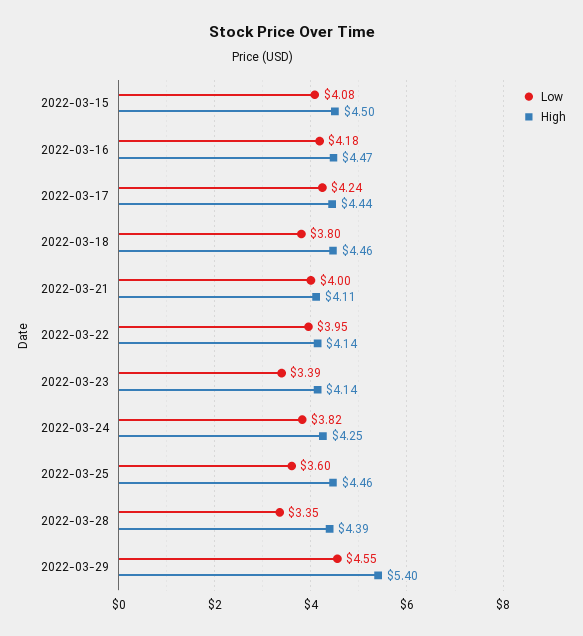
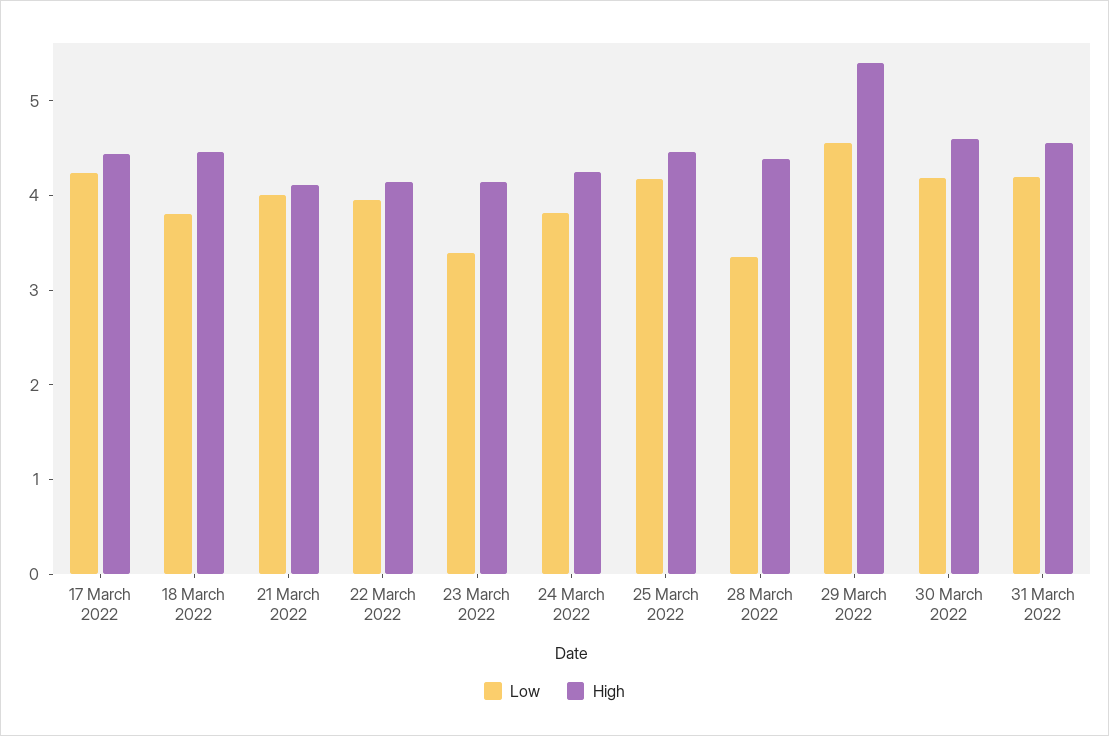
Low, 2022-03-15: 4.08 -> none
High, 2022-03-15: 4.5 -> none
Low, 2022-03-16: 4.18 -> none
High, 2022-03-16: 4.47 -> none
Low, 2022-03-25: 3.6 -> 4.2
Low, 30 March 2022: none -> 4.2
High, 30 March 2022: none -> 4.6
Low, 31 March 2022: none -> 4.2
High, 31 March 2022: none -> 4.6

